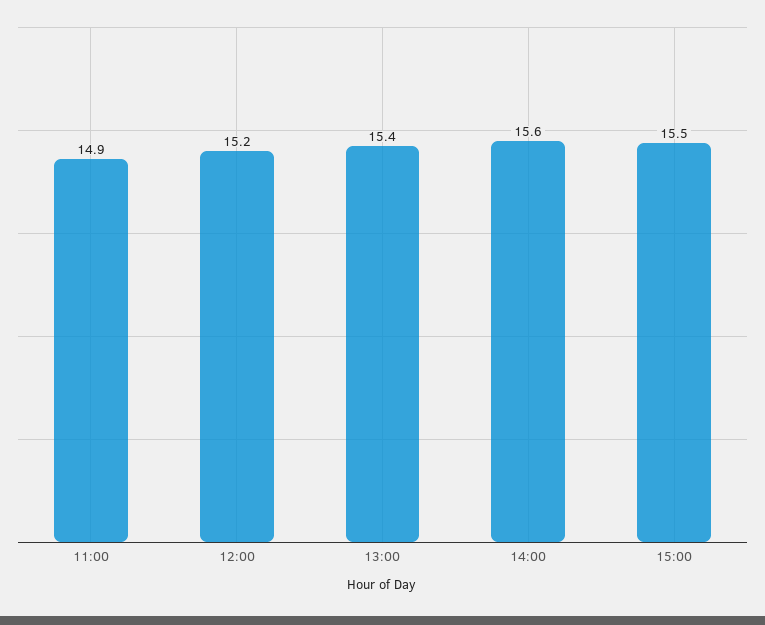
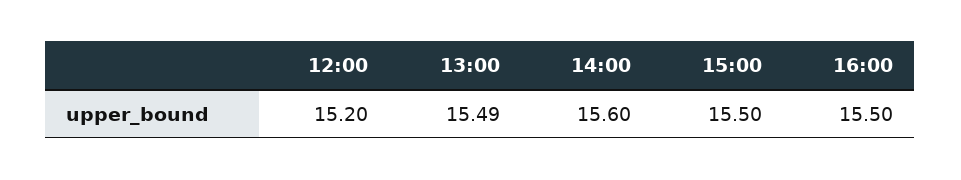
11:00: 14.9 -> none
13:00: 15.4 -> 15.49
16:00: none -> 15.5

